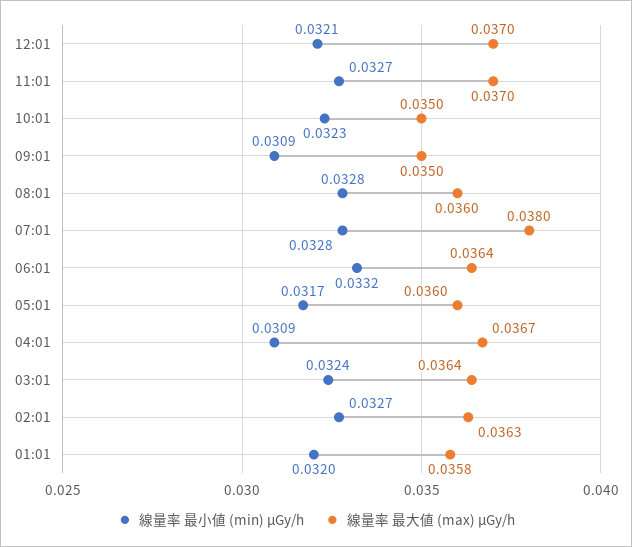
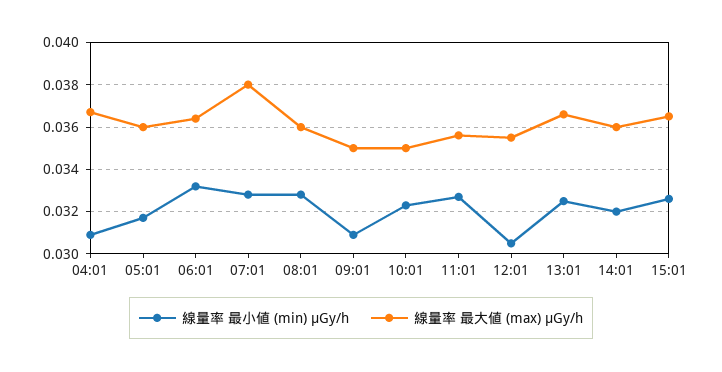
線量率 最小値 (min) μGy/h, 12:01: 0.0321 -> 0.0305
線量率 最大値 (max) μGy/h, 12:01: 0.037 -> 0.0355
線量率 最大値 (max) μGy/h, 11:01: 0.037 -> 0.0355
線量率 最小値 (min) μGy/h, 03:01: 0.0324 -> none
線量率 最大値 (max) μGy/h, 03:01: 0.0364 -> none
線量率 最小値 (min) μGy/h, 02:01: 0.0327 -> none
線量率 最大値 (max) μGy/h, 02:01: 0.0363 -> none
線量率 最小値 (min) μGy/h, 01:01: 0.032 -> none
線量率 最大値 (max) μGy/h, 01:01: 0.0358 -> none
線量率 最小値 (min) μGy/h, 13:01: none -> 0.0325
線量率 最大値 (max) μGy/h, 13:01: none -> 0.0365
線量率 最小値 (min) μGy/h, 14:01: none -> 0.032
線量率 最大値 (max) μGy/h, 14:01: none -> 0.036
線量率 最小値 (min) μGy/h, 15:01: none -> 0.0325
線量率 最大値 (max) μGy/h, 15:01: none -> 0.0365

